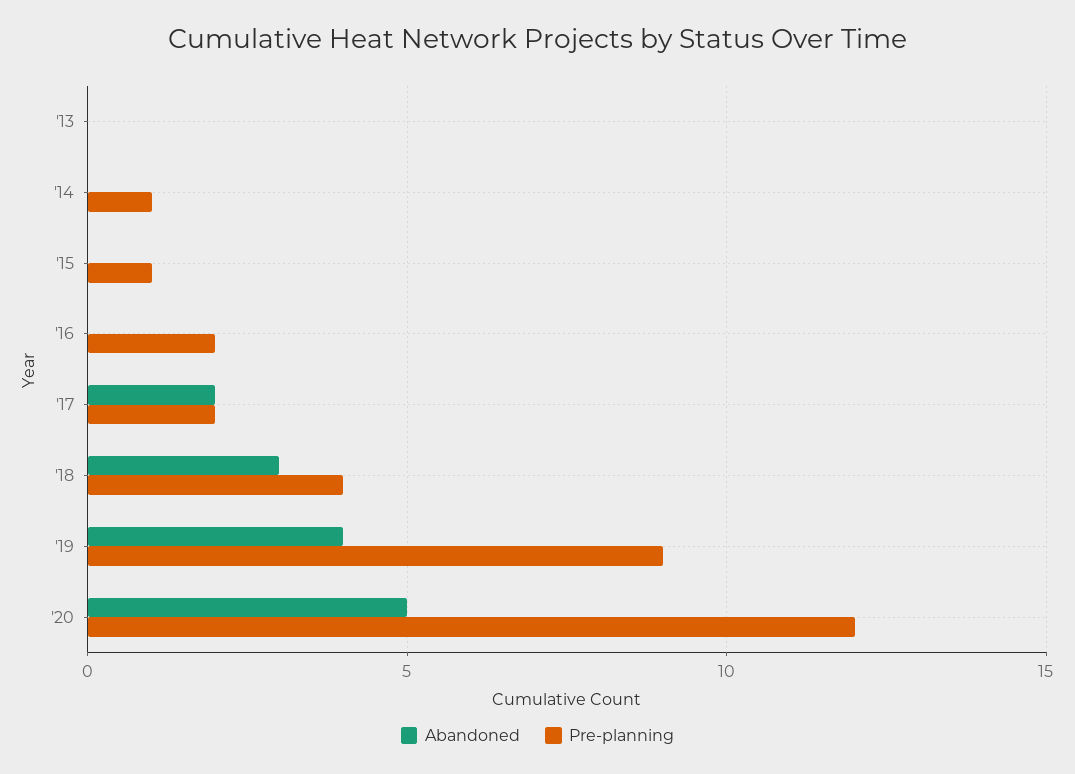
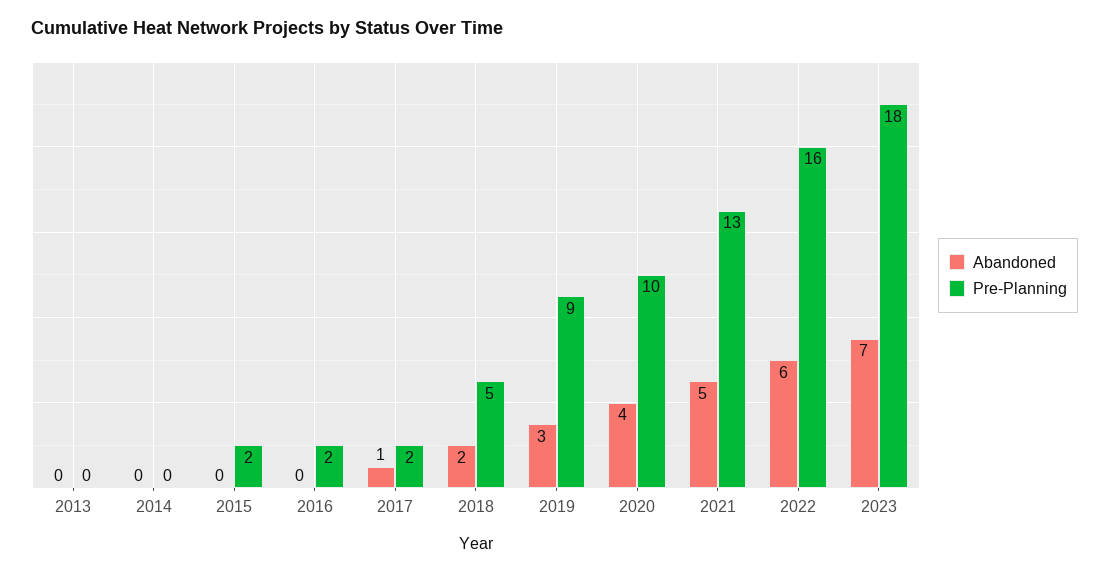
Pre-planning, '14: 1 -> 0
Pre-planning, '15: 1 -> 2
Abandoned, '17: 2 -> 1
Abandoned, '18: 3 -> 2
Pre-planning, '18: 4 -> 5
Abandoned, '19: 4 -> 3
Abandoned, '20: 5 -> 4
Pre-planning, '20: 12 -> 10
Abandoned, 2021: none -> 5
Pre-planning, 2021: none -> 13
Abandoned, 2022: none -> 6
Pre-planning, 2022: none -> 16
Abandoned, 2023: none -> 7
Pre-planning, 2023: none -> 18

